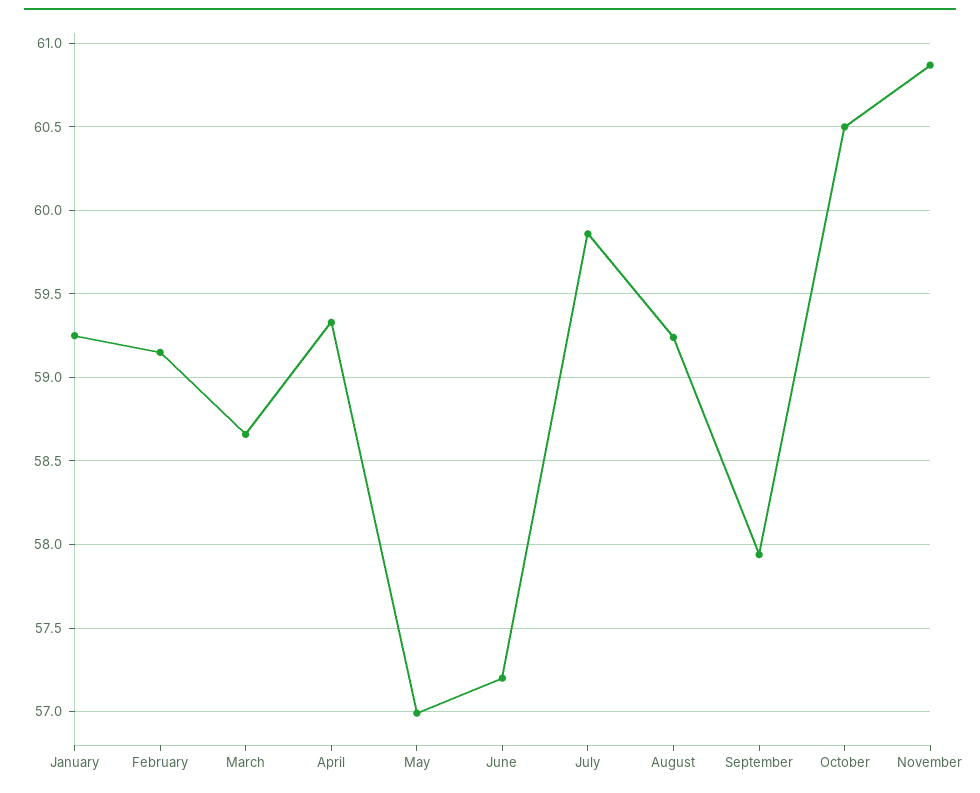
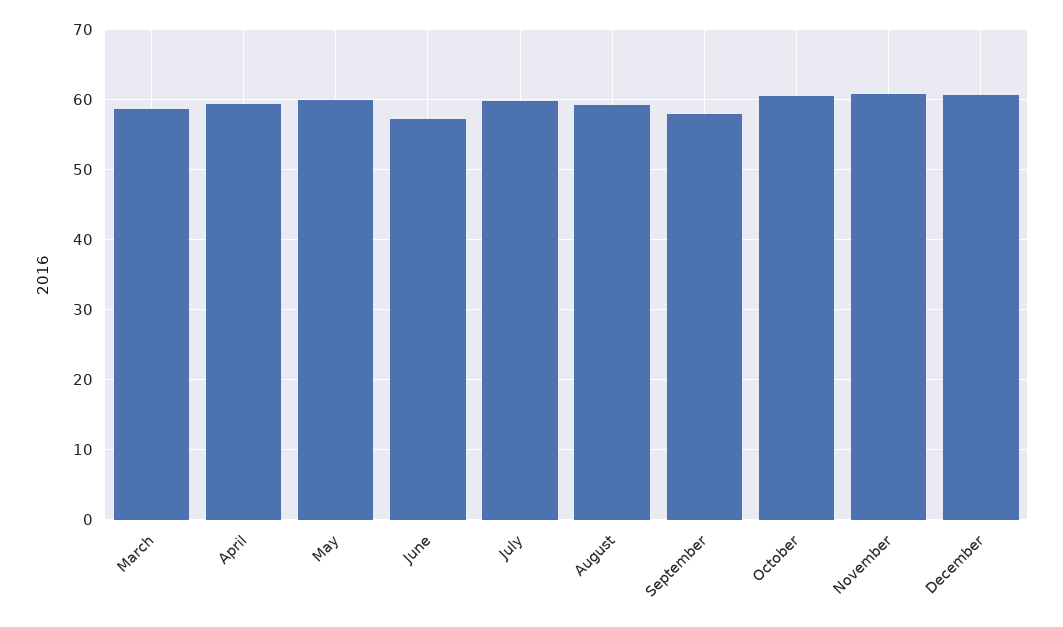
January: 59.25 -> none
February: 59.15 -> none
May: 57 -> 60
December: none -> 61

